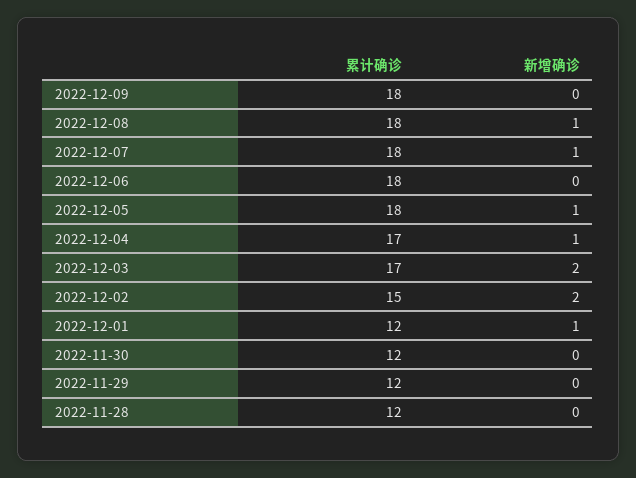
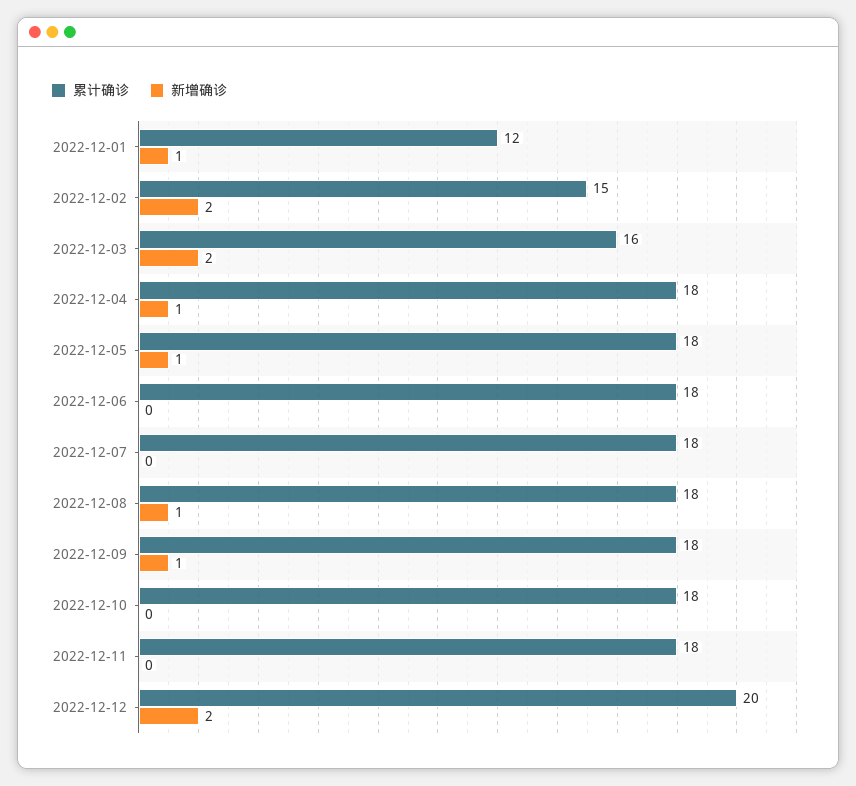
新增确诊, 2022-12-09: 0 -> 1
新增确诊, 2022-12-07: 1 -> 0
累计确诊, 2022-12-04: 17 -> 18
累计确诊, 2022-12-03: 17 -> 16
累计确诊, 2022-11-30: 12 -> none
新增确诊, 2022-11-30: 0 -> none
累计确诊, 2022-11-29: 12 -> none
新增确诊, 2022-11-29: 0 -> none
累计确诊, 2022-11-28: 12 -> none
新增确诊, 2022-11-28: 0 -> none
累计确诊, 2022-12-10: none -> 18
新增确诊, 2022-12-10: none -> 0
累计确诊, 2022-12-11: none -> 18
新增确诊, 2022-12-11: none -> 0
累计确诊, 2022-12-12: none -> 20
新增确诊, 2022-12-12: none -> 2

